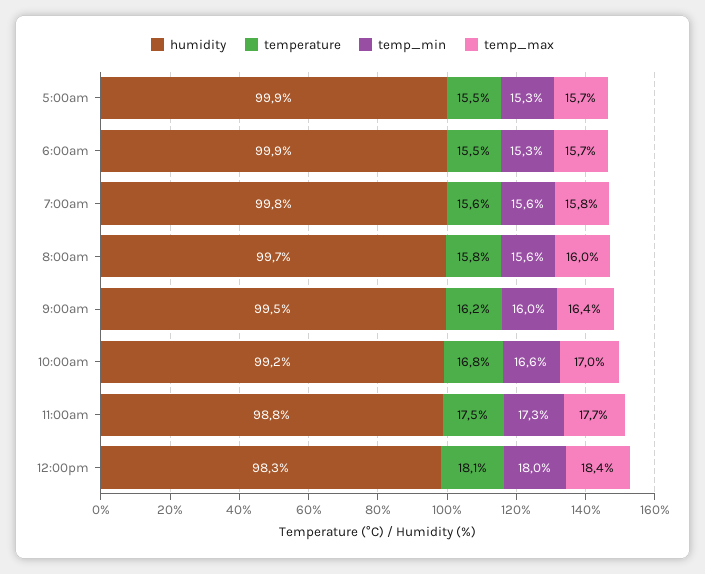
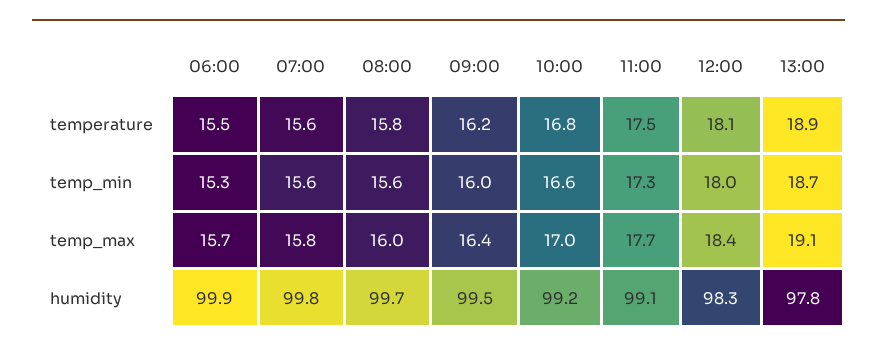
humidity, 5:00am: 99.9 -> none
temperature, 5:00am: 15.5 -> none
temp_min, 5:00am: 15.3 -> none
temp_max, 5:00am: 15.7 -> none
humidity, 11:00am: 98.8 -> 99.1
temperature, 13:00: none -> 18.9
temp_min, 13:00: none -> 18.7
temp_max, 13:00: none -> 19.1
humidity, 13:00: none -> 97.8

